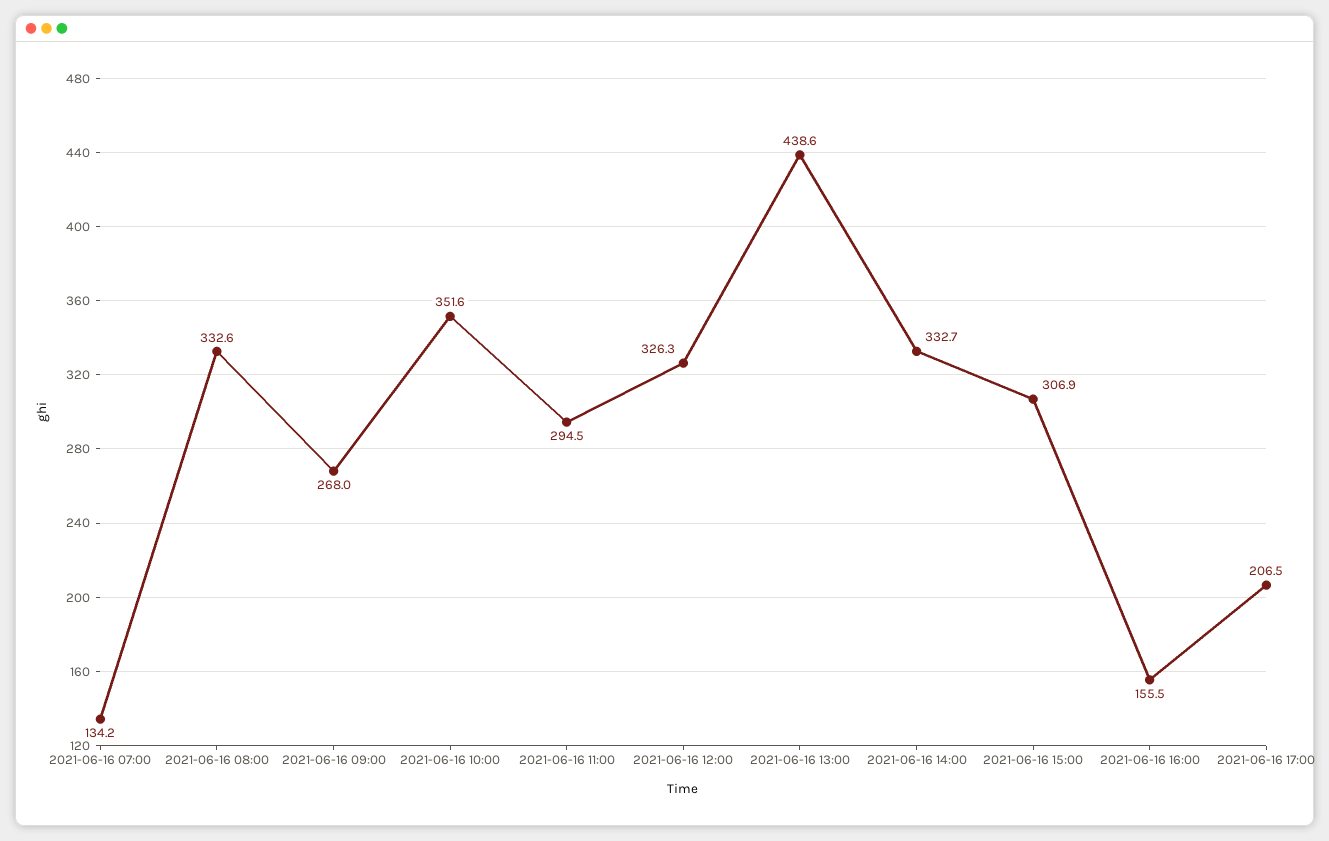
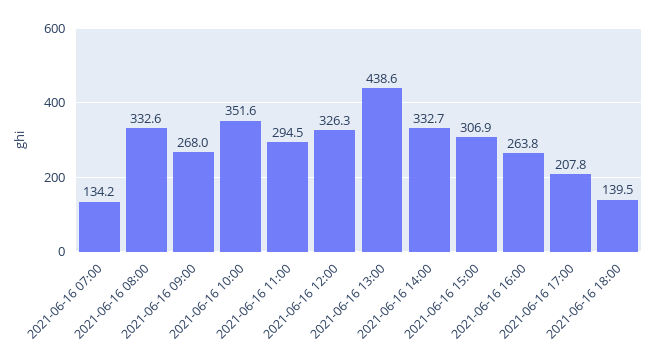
2021-06-16 16:00: 155.5 -> 263.8
2021-06-16 17:00: 206.5 -> 207.8
2021-06-16 18:00: none -> 139.5

